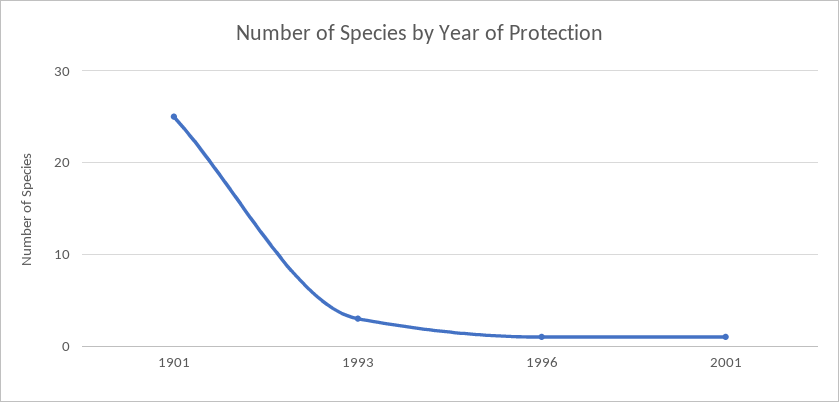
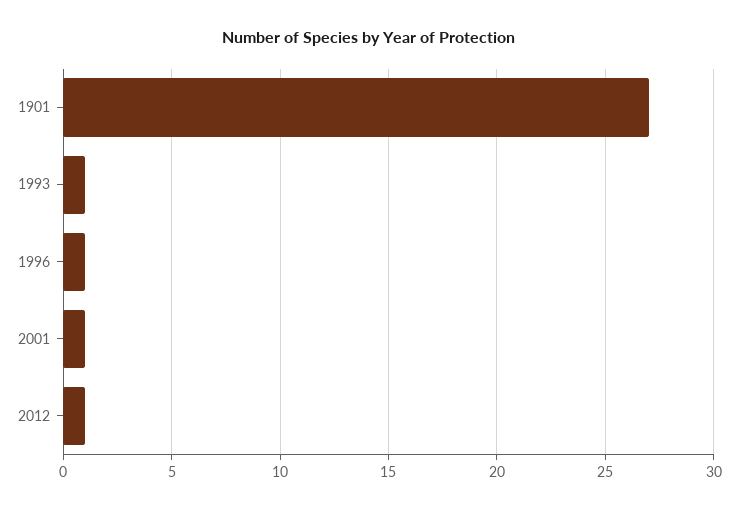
1901: 25 -> 27
1993: 3 -> 1
2012: none -> 1

